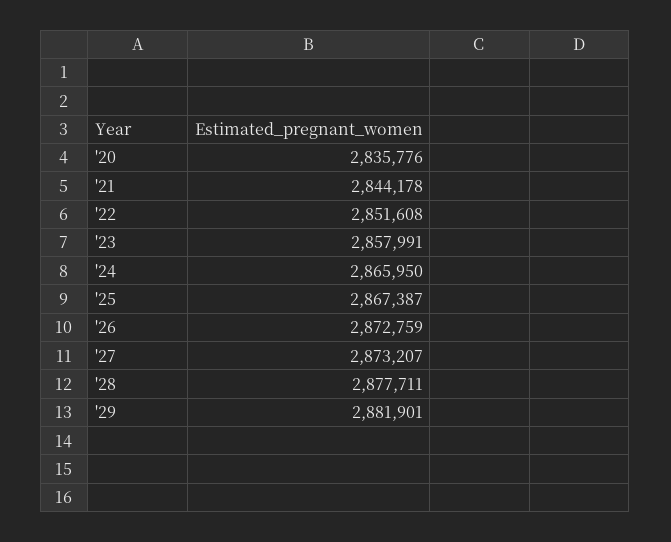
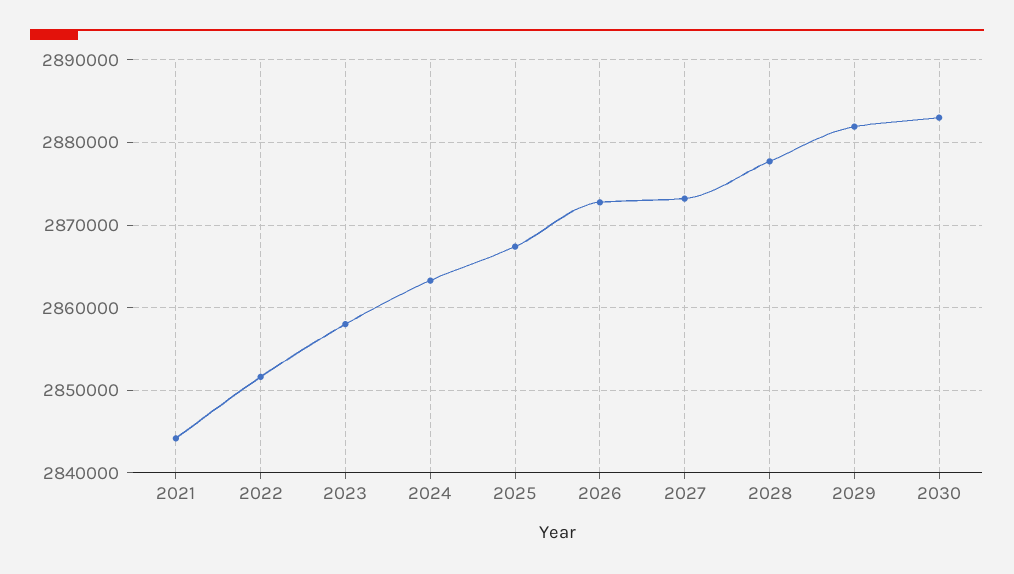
'20: 2835776 -> none
'24: 2865950 -> 2863000
2030: none -> 2883000

